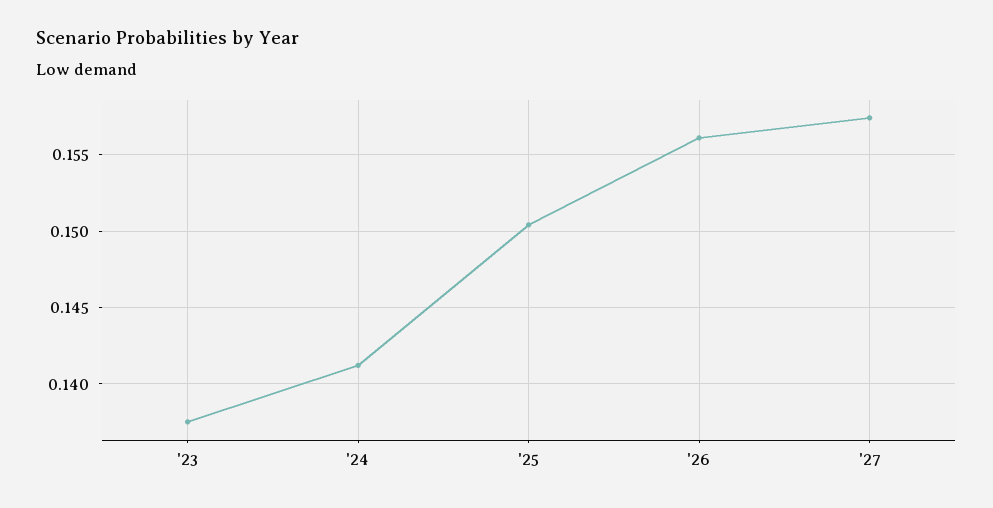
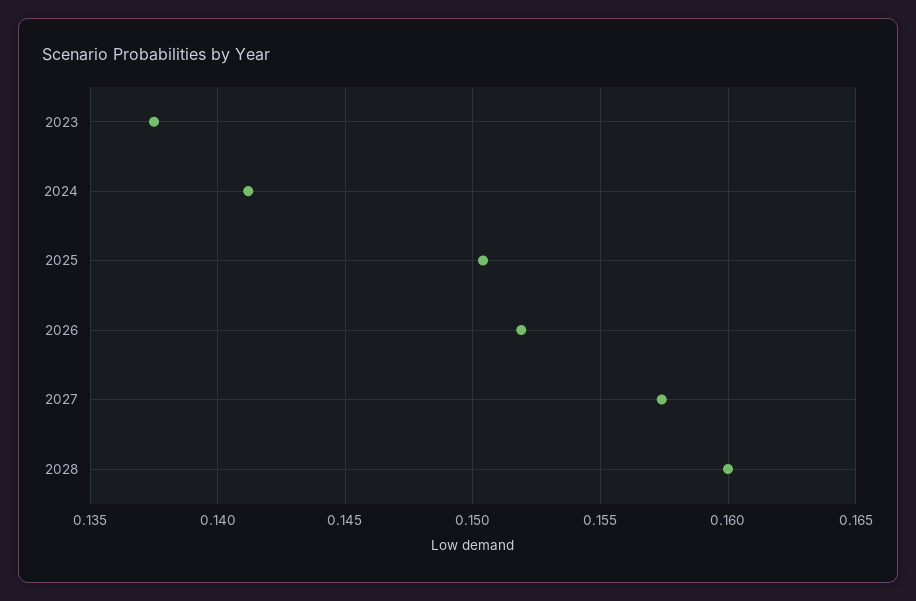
'26: 0.156 -> 0.152
2028: none -> 0.16

